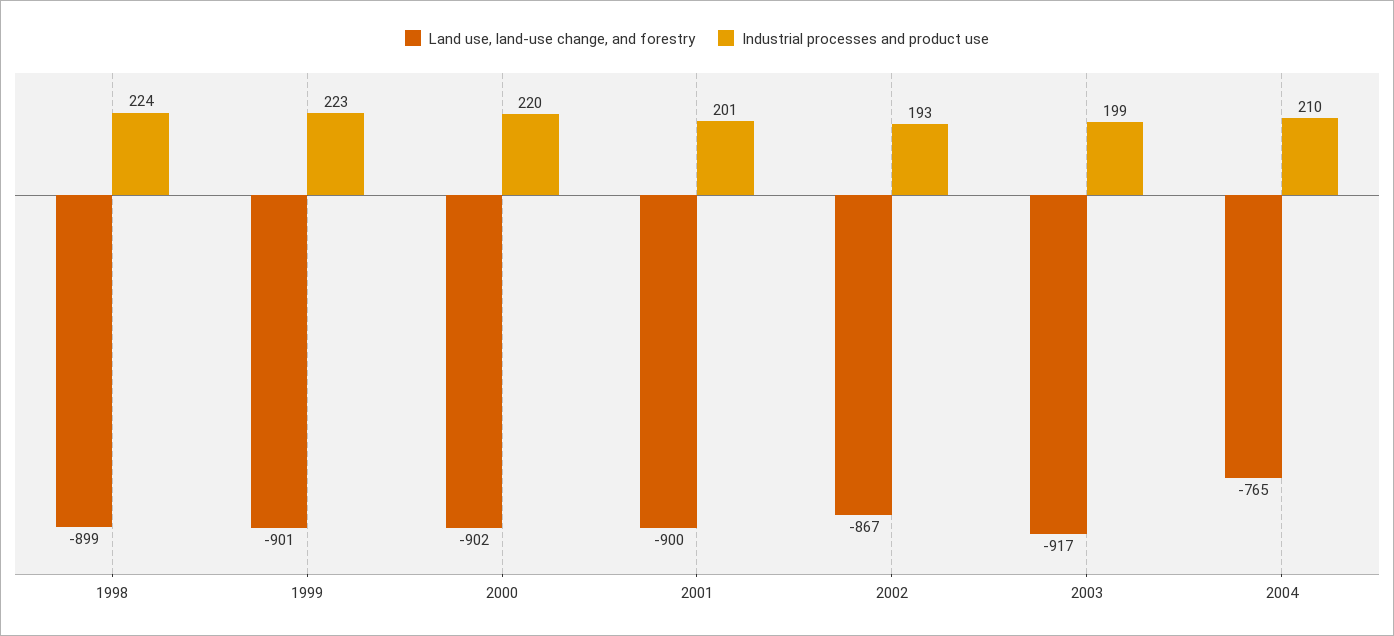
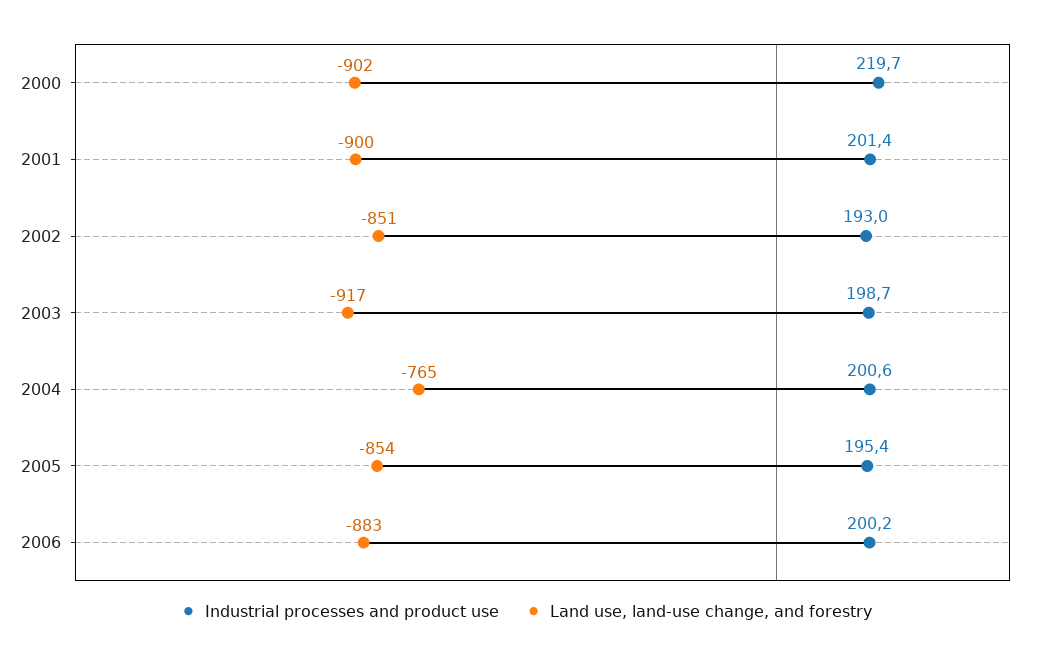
Land use, land-use change, and forestry, 1998: -899 -> none
Industrial processes and product use, 1998: 224 -> none
Land use, land-use change, and forestry, 1999: -901 -> none
Industrial processes and product use, 1999: 223 -> none
Land use, land-use change, and forestry, 2002: -867 -> -851
Industrial processes and product use, 2004: 210 -> 200.6
Industrial processes and product use, 2005: none -> 195.4
Land use, land-use change, and forestry, 2005: none -> -854
Industrial processes and product use, 2006: none -> 200.2
Land use, land-use change, and forestry, 2006: none -> -883

